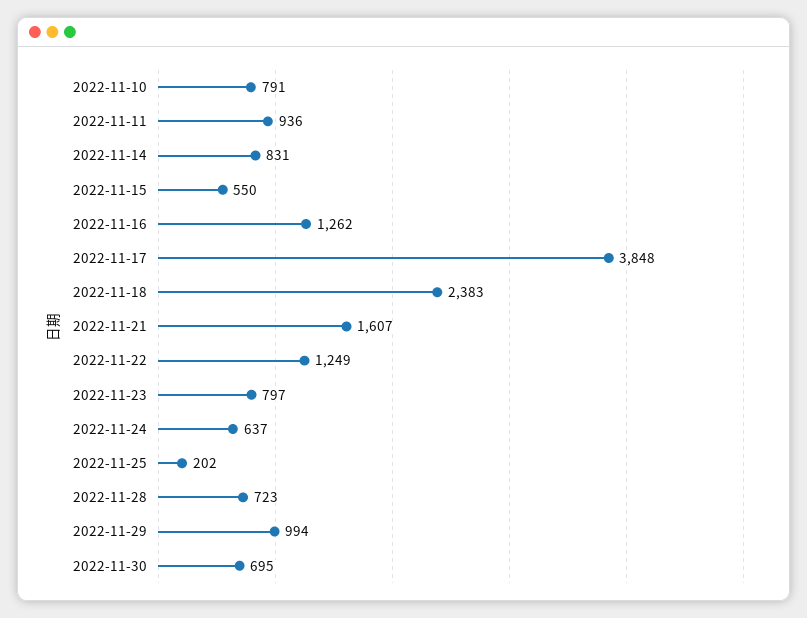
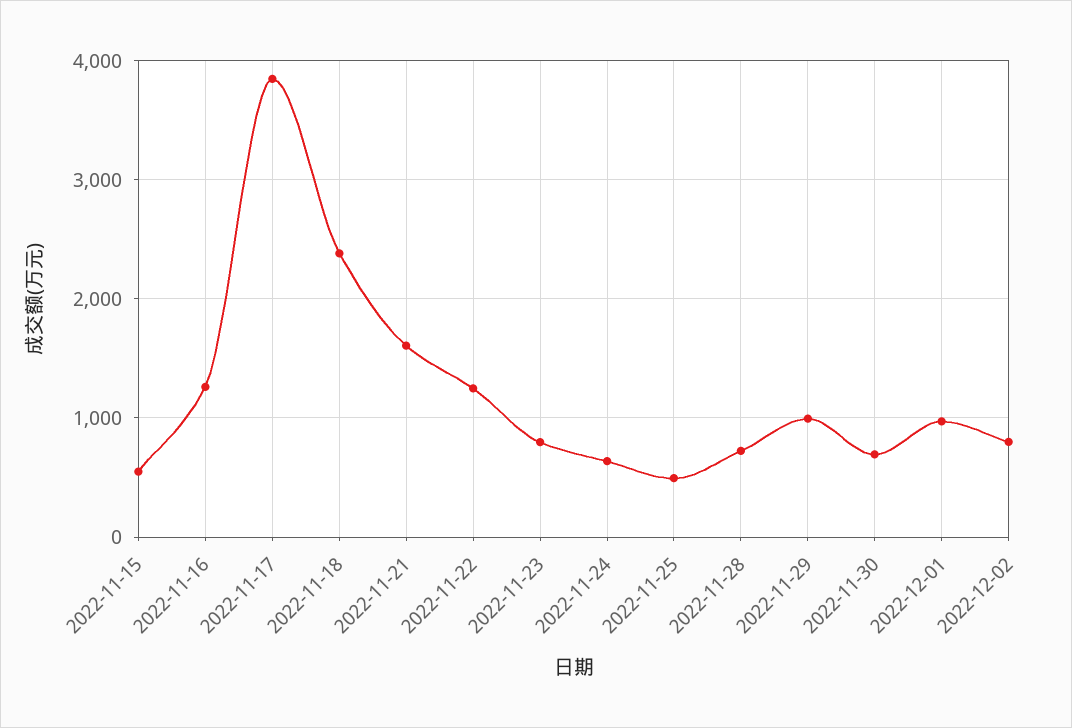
2022-11-10: 791 -> none
2022-11-11: 936 -> none
2022-11-14: 831 -> none
2022-11-25: 202 -> 500
2022-12-01: none -> 1000
2022-12-02: none -> 800

